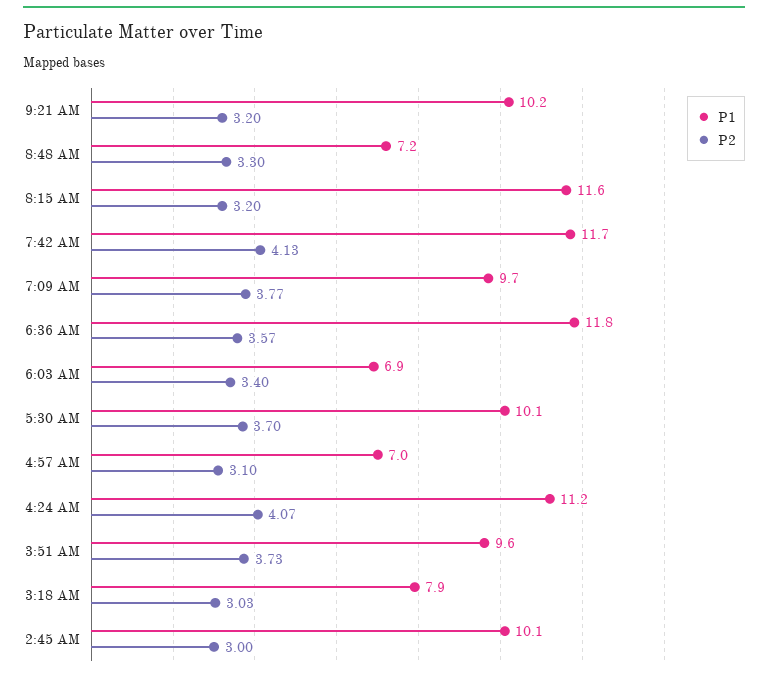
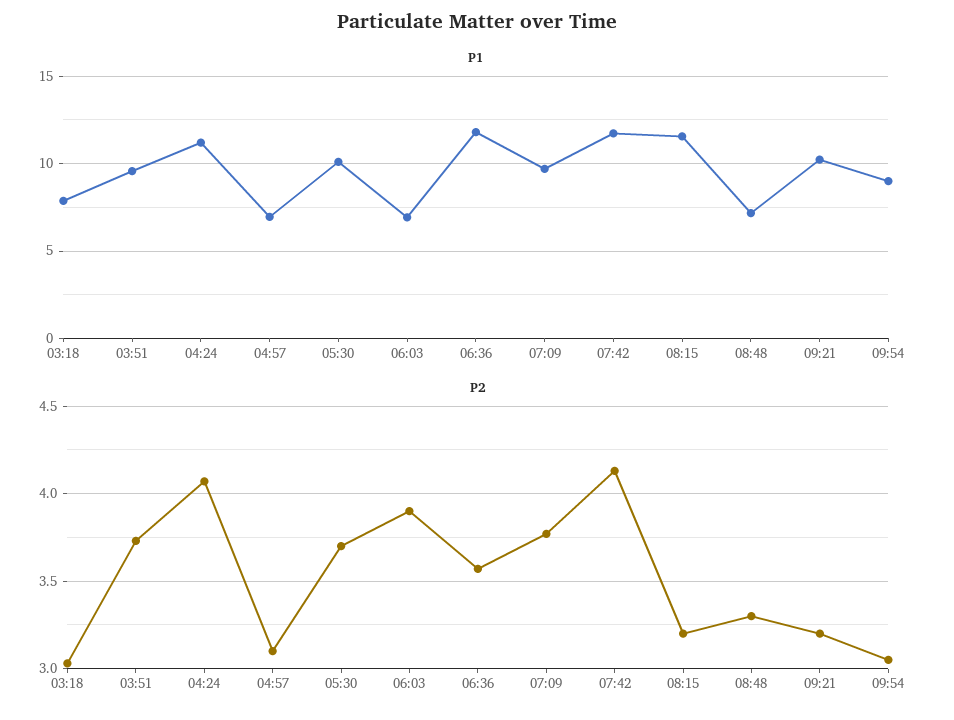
P2, 6:03 AM: 3.4 -> 3.9
P1, 2:45 AM: 10.1 -> none
P2, 2:45 AM: 3 -> none
P1, 09:54: none -> 9
P2, 09:54: none -> 3.05

